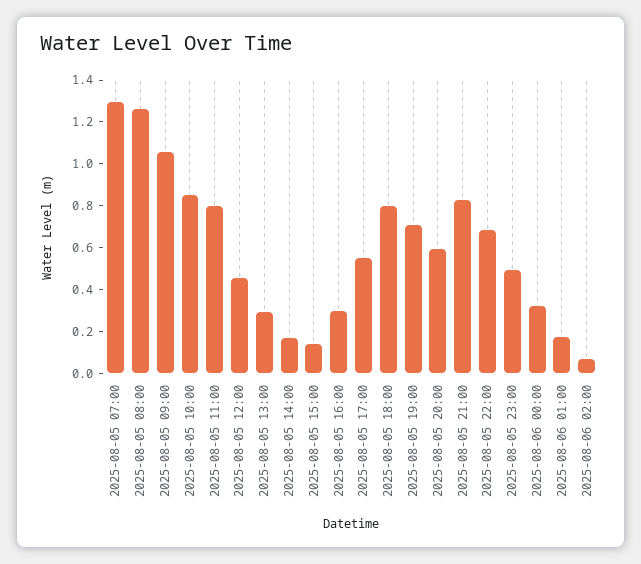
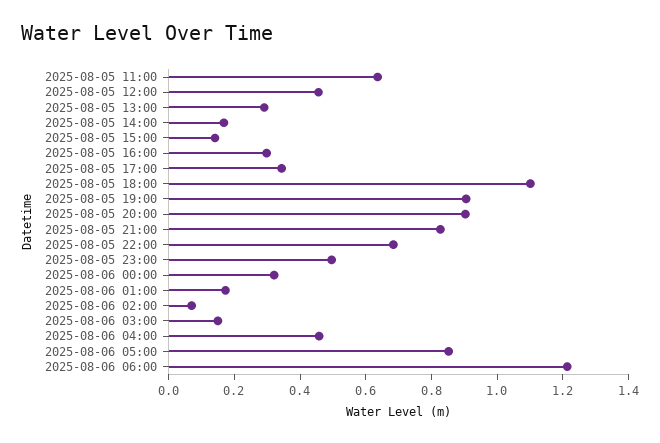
2025-08-05 07:00: 1.3 -> none
2025-08-05 08:00: 1.25 -> none
2025-08-05 09:00: 1.05 -> none
2025-08-05 10:00: 0.85 -> none
2025-08-05 11:00: 0.8 -> 0.65
2025-08-05 17:00: 0.55 -> 0.35
2025-08-05 18:00: 0.8 -> 1.1
2025-08-05 19:00: 0.7 -> 0.9
2025-08-05 20:00: 0.6 -> 0.9
2025-08-06 03:00: none -> 0.15
2025-08-06 04:00: none -> 0.45
2025-08-06 05:00: none -> 0.85
2025-08-06 06:00: none -> 1.2

